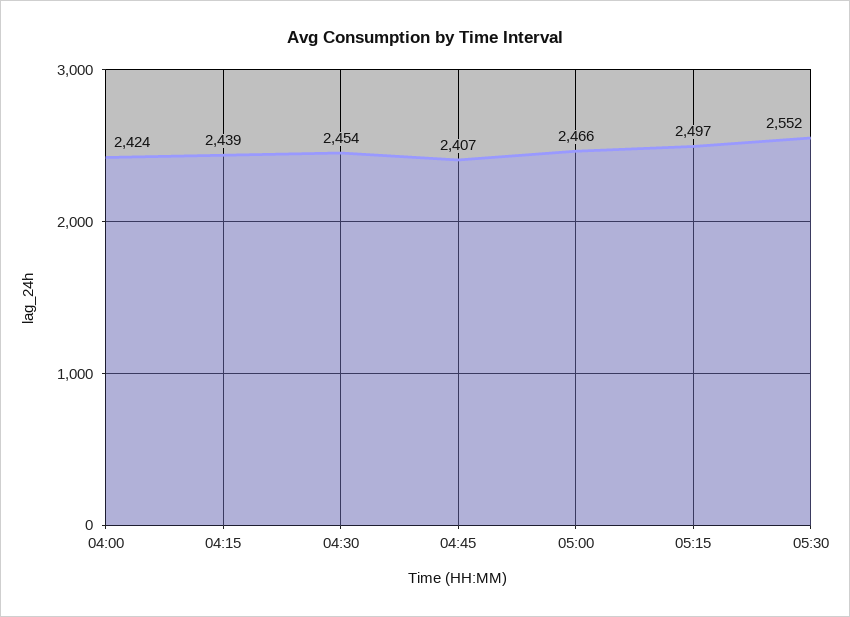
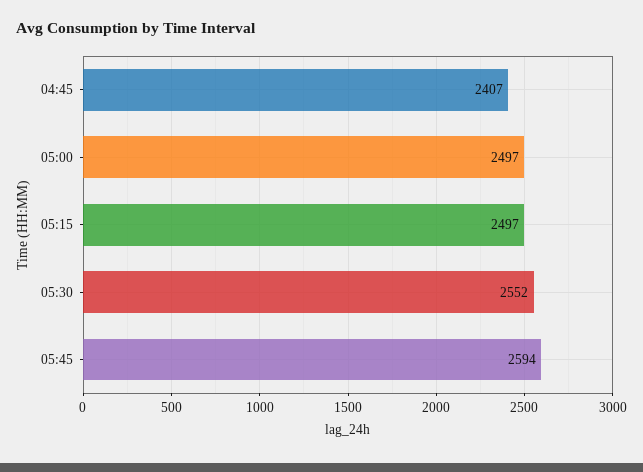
04:00: 2424 -> none
04:15: 2439 -> none
04:30: 2454 -> none
05:00: 2466 -> 2497
05:45: none -> 2594

